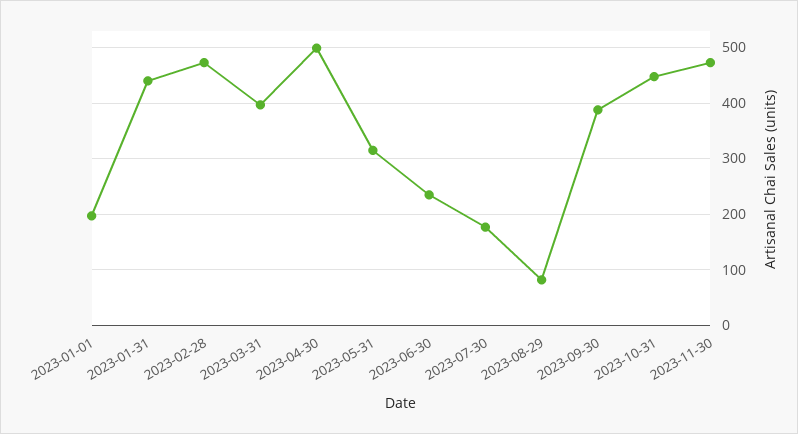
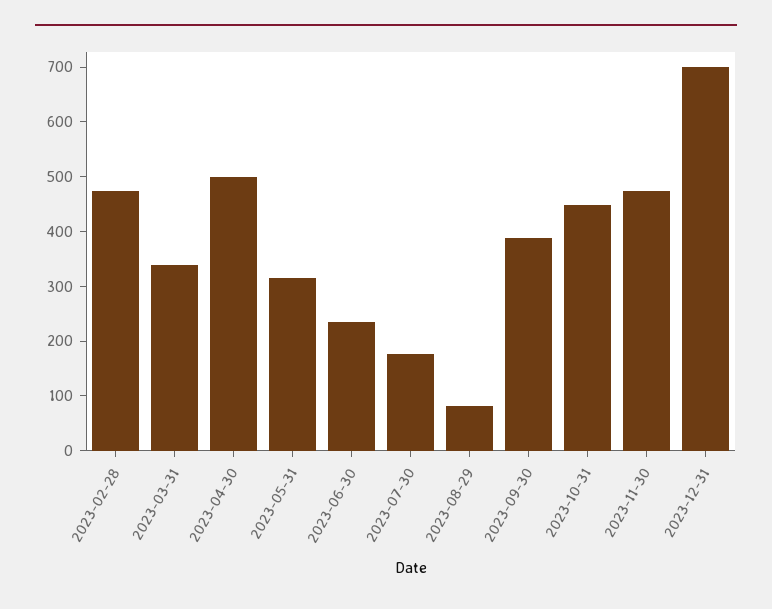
2023-01-01: 200 -> none
2023-01-31: 440 -> none
2023-03-31: 400 -> 340
2023-12-31: none -> 700

